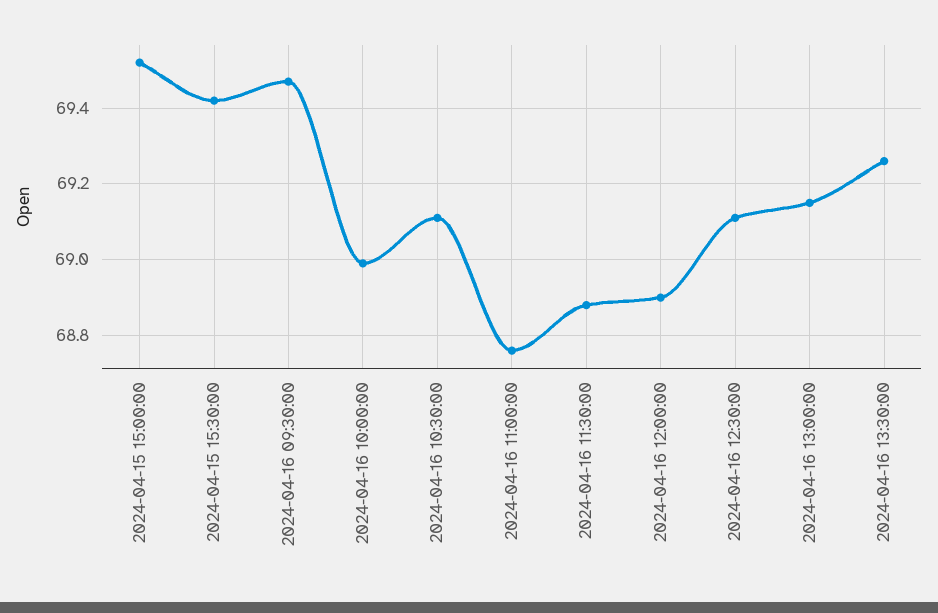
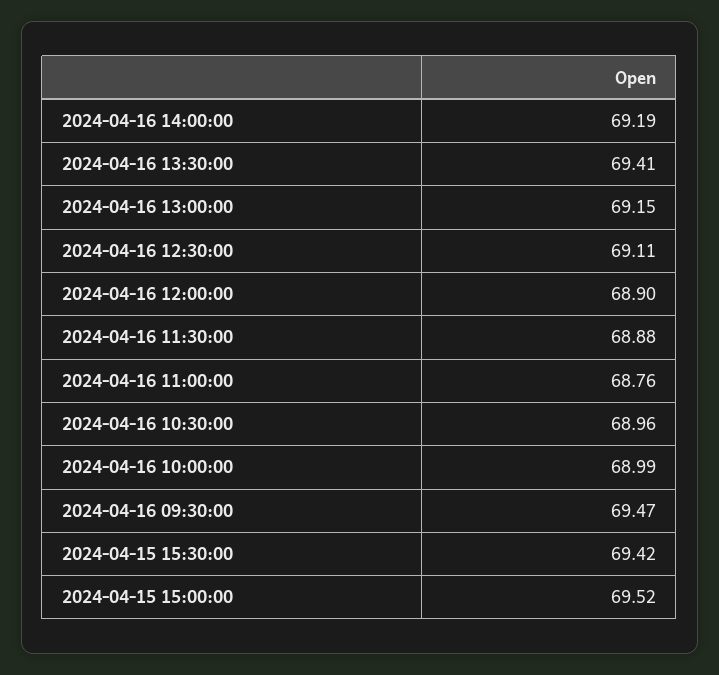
2024-04-16 10:30:00: 69.1 -> 68.96
2024-04-16 13:30:00: 69.25 -> 69.41
2024-04-16 14:00:00: none -> 69.19

